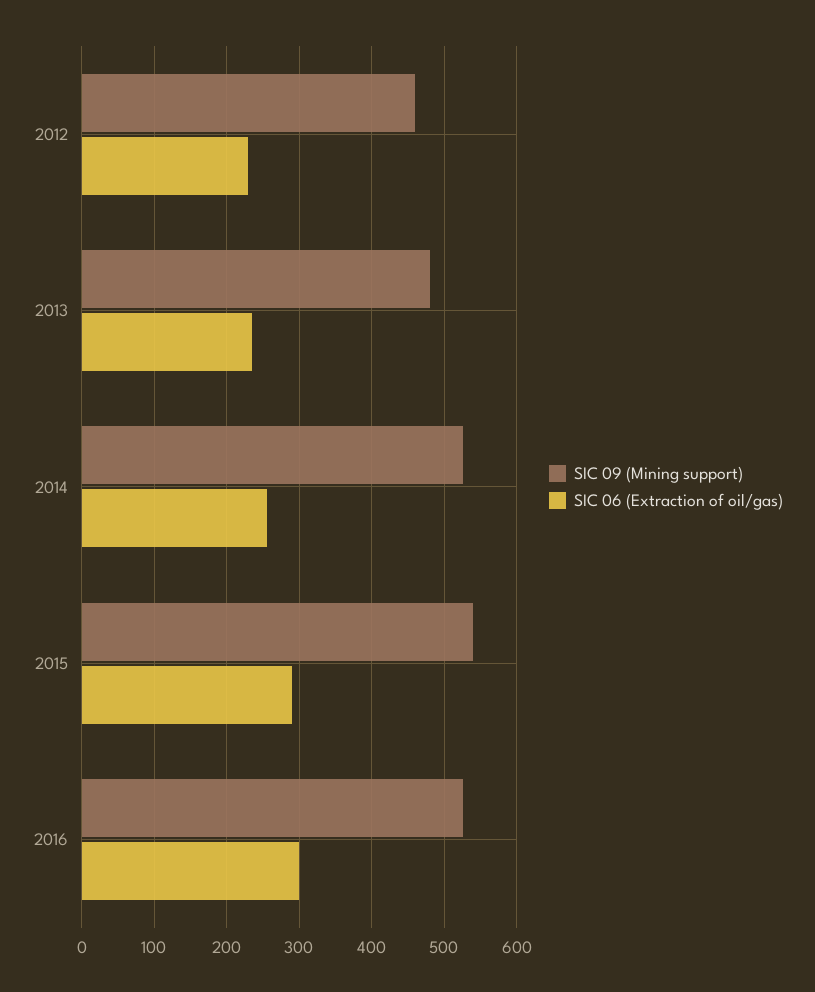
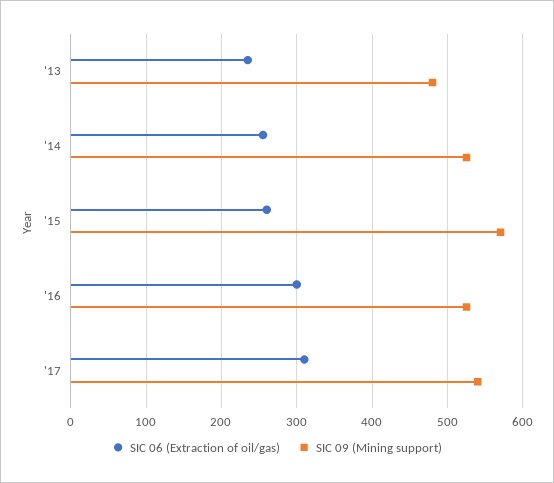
SIC 09 (Mining support), 2012: 460 -> none
SIC 06 (Extraction of oil/gas), 2012: 230 -> none
SIC 09 (Mining support), 2015: 540 -> 570
SIC 06 (Extraction of oil/gas), 2015: 290 -> 260
SIC 06 (Extraction of oil/gas), '17: none -> 310
SIC 09 (Mining support), '17: none -> 540

